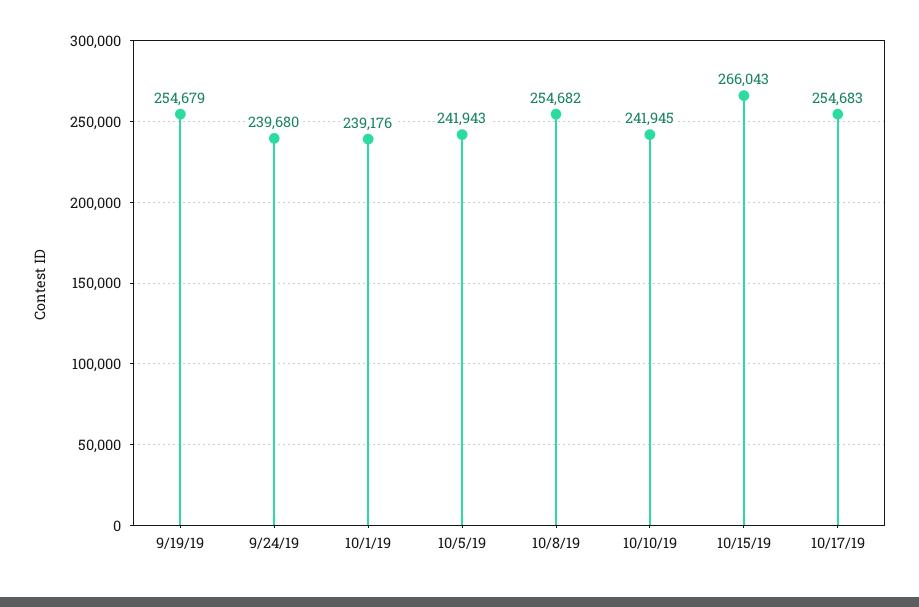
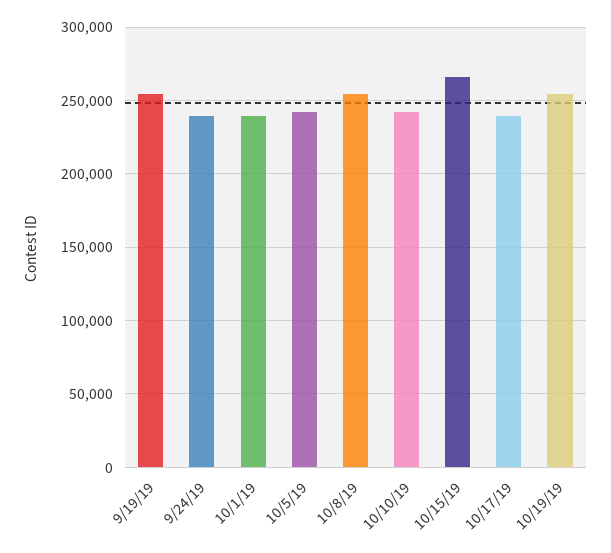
10/17/19: 254683 -> 240000
10/19/19: none -> 255000

